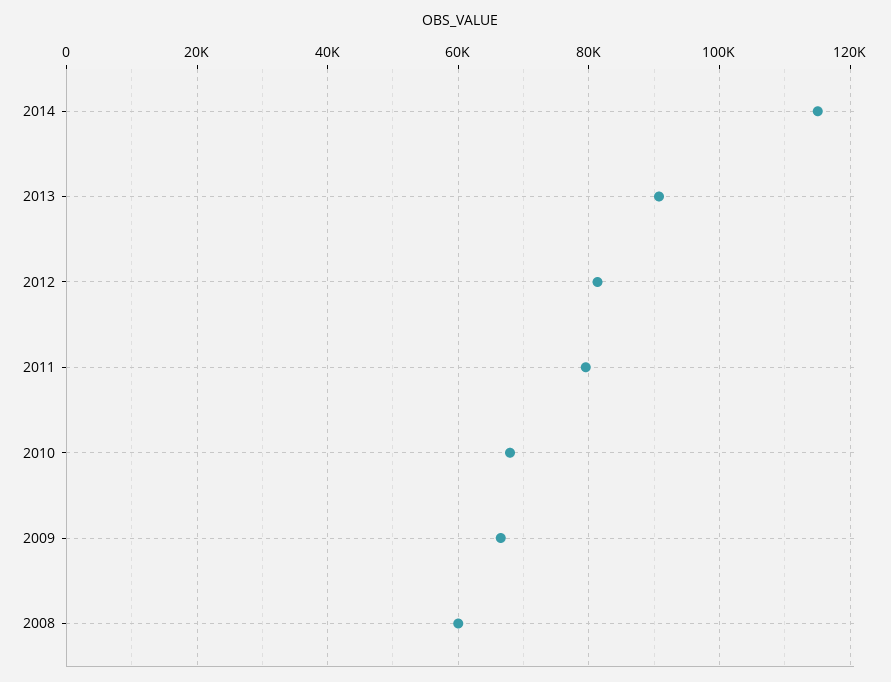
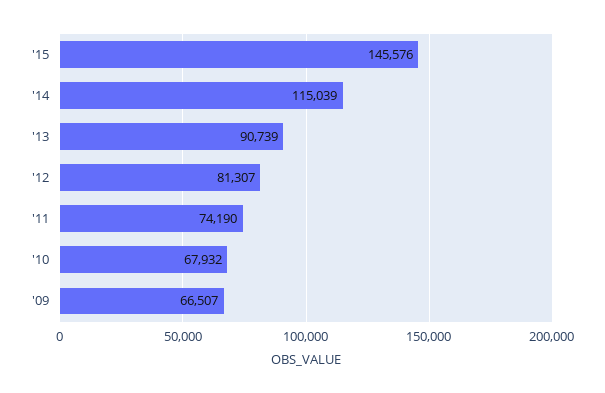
2011: 80000 -> 74190
2008: 60000 -> none
'15: none -> 145576

